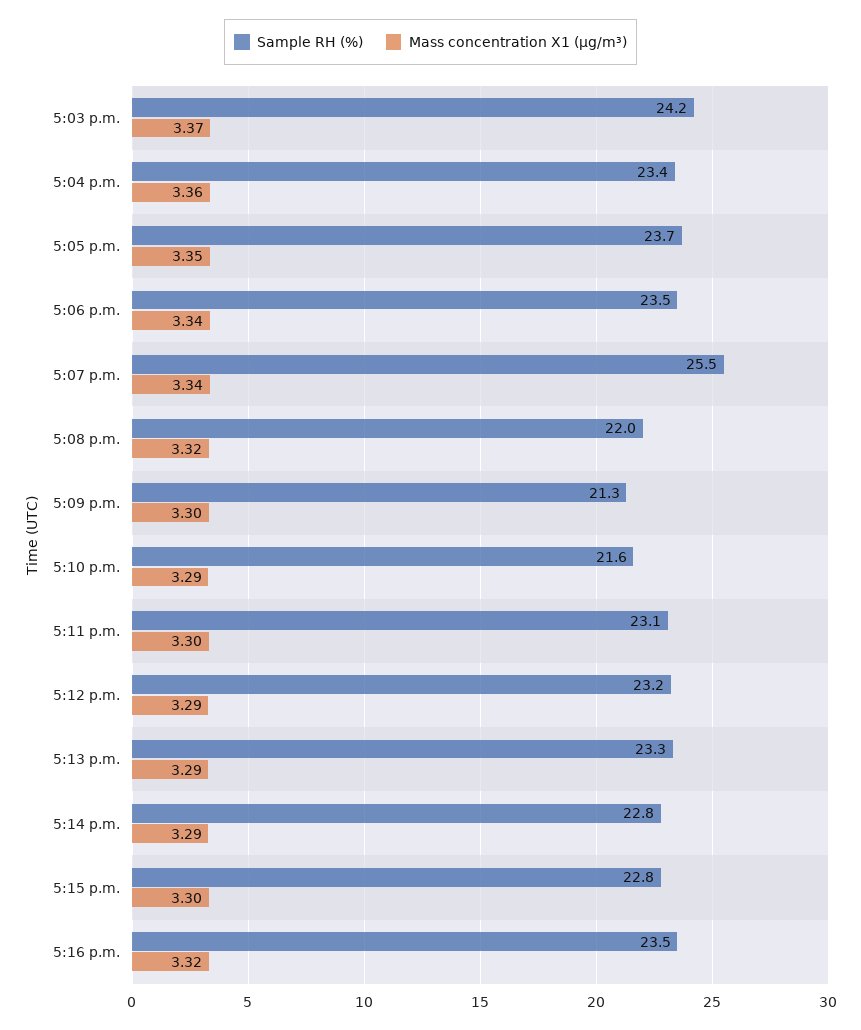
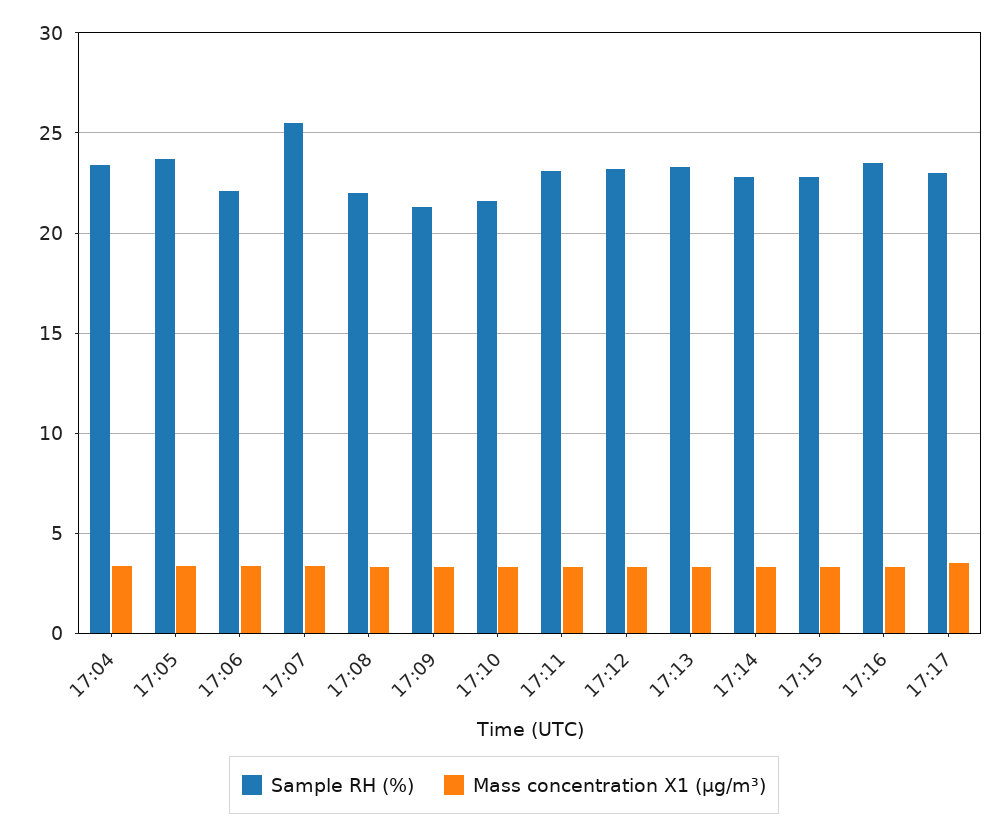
Sample RH (%), 5:03 p.m.: 24.2 -> none
Mass concentration X1 (μg/m³), 5:03 p.m.: 3.37 -> none
Sample RH (%), 5:06 p.m.: 23.5 -> 22
Sample RH (%), 17:17: none -> 23
Mass concentration X1 (μg/m³), 17:17: none -> 3.5

